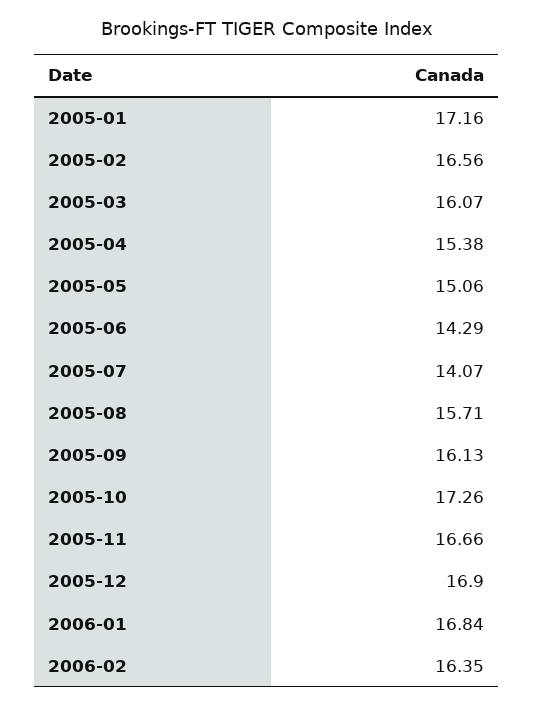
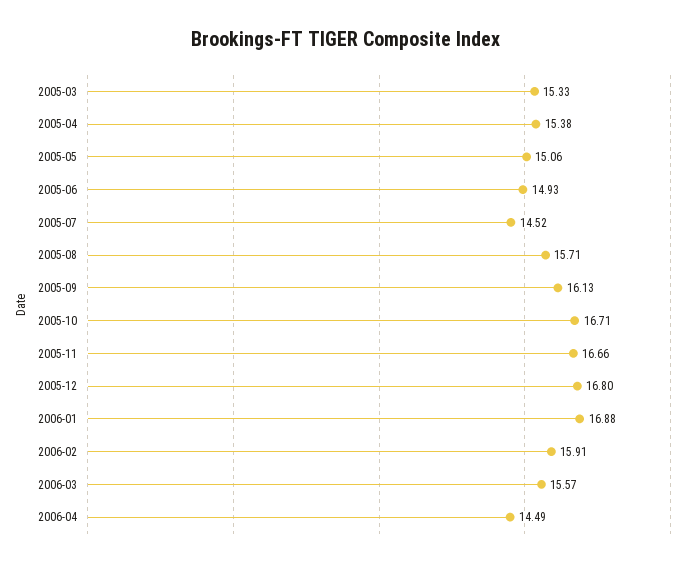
2005-01: 17.16 -> none
2005-02: 16.56 -> none
2005-03: 16.07 -> 15.33
2005-06: 14.29 -> 14.93
2005-07: 14.07 -> 14.52
2005-10: 17.26 -> 16.71
2005-12: 16.9 -> 16.8
2006-01: 16.84 -> 16.88
2006-02: 16.35 -> 15.91
2006-03: none -> 15.57
2006-04: none -> 14.49

